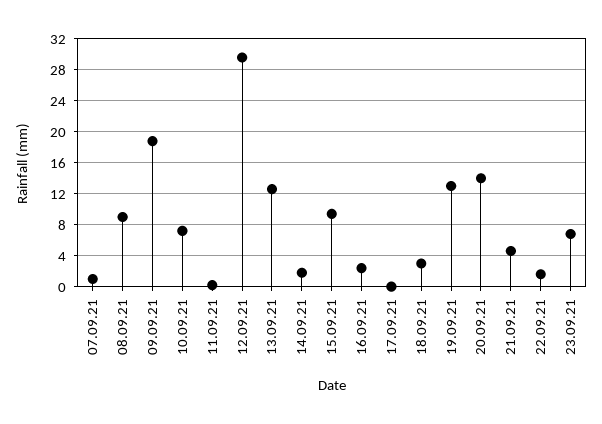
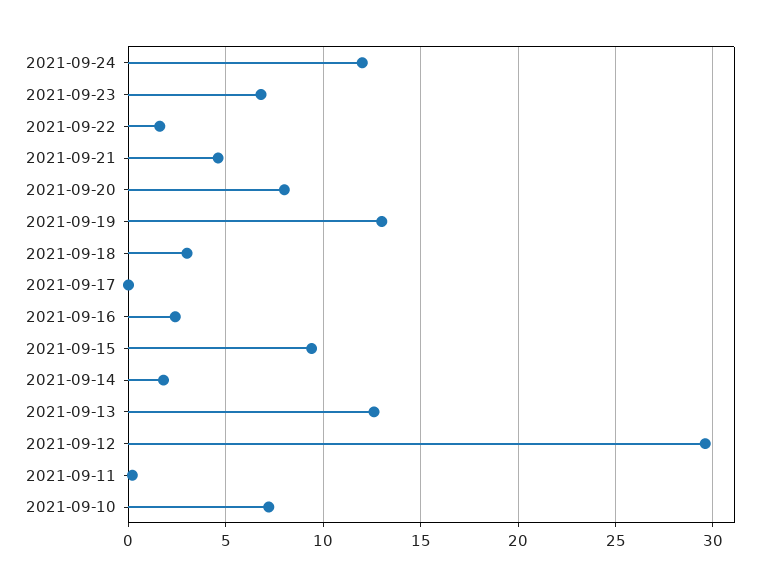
07.09.21: 1 -> none
08.09.21: 9 -> none
09.09.21: 19 -> none
20.09.21: 14 -> 8
2021-09-24: none -> 12

